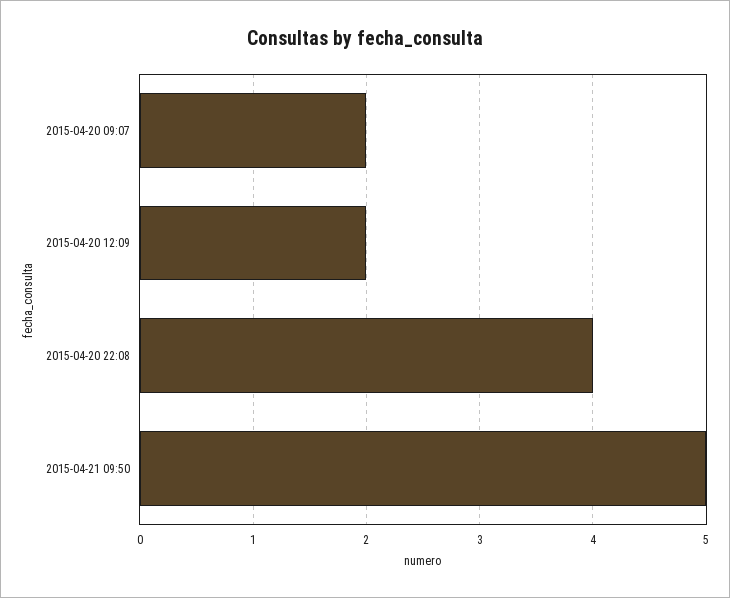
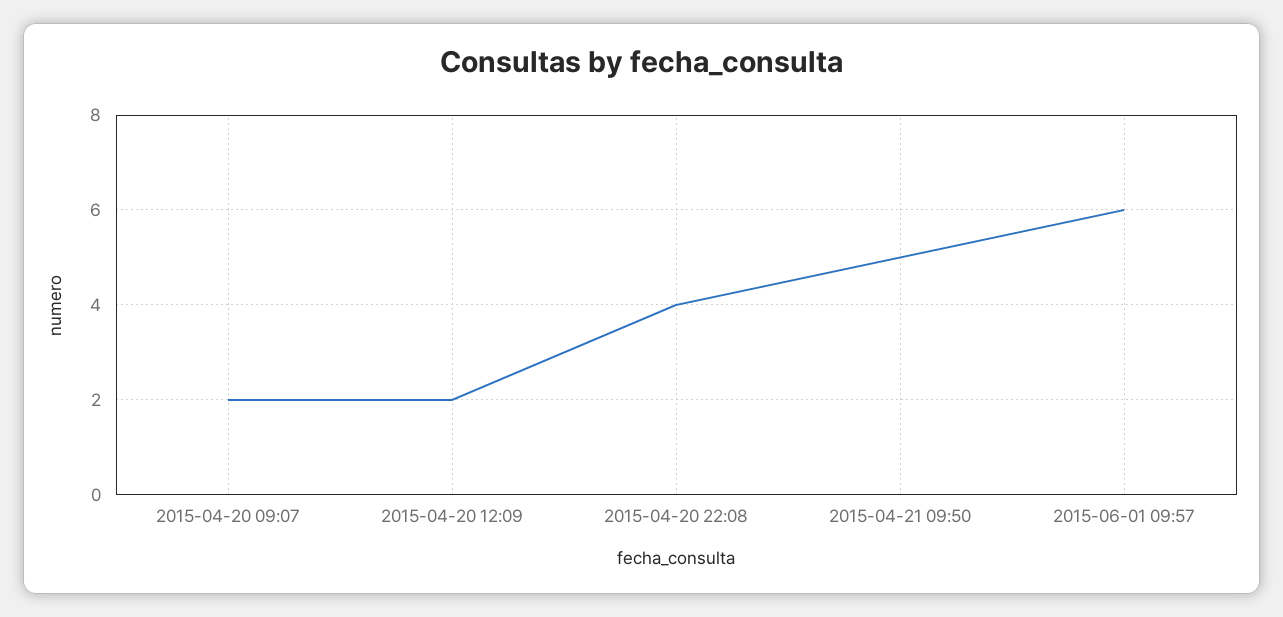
2015-06-01 09:57: none -> 6

